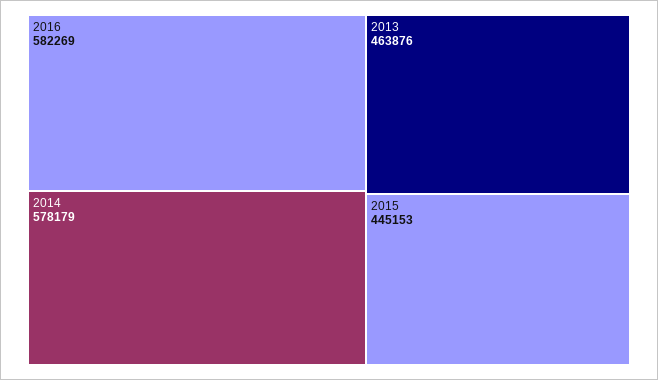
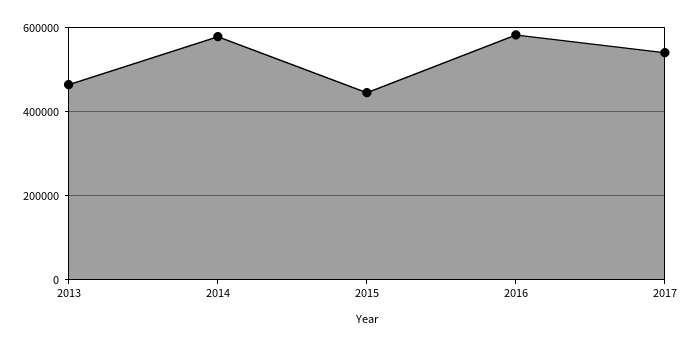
2017: none -> 540000

